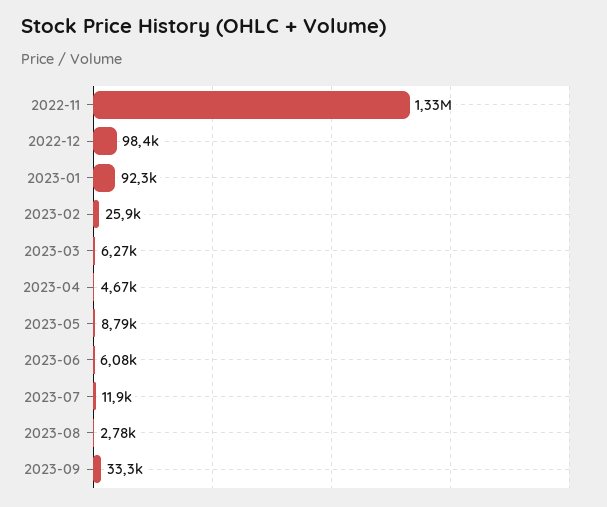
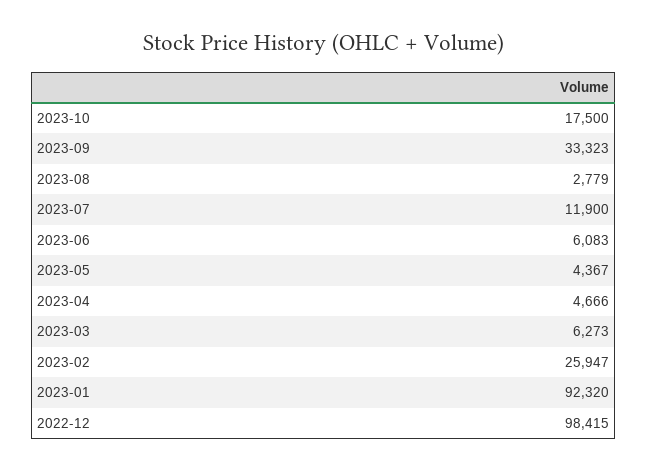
2022-11: 1330000 -> none
2023-05: 8790 -> 4367
2023-10: none -> 17500

